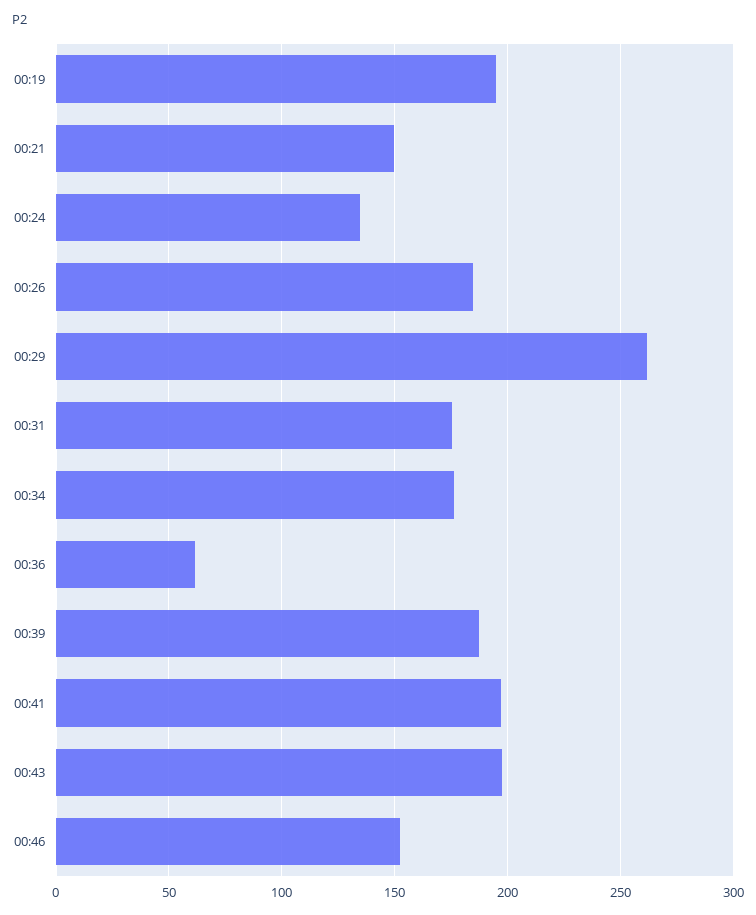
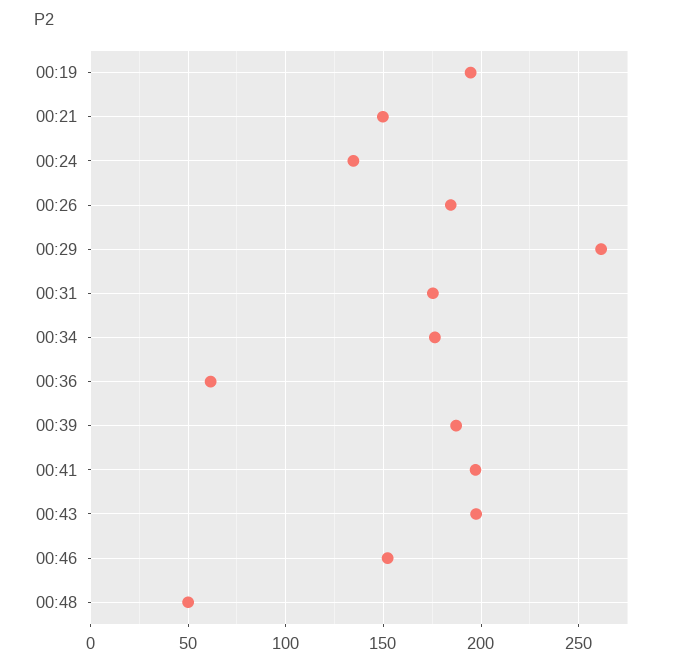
00:48: none -> 50

